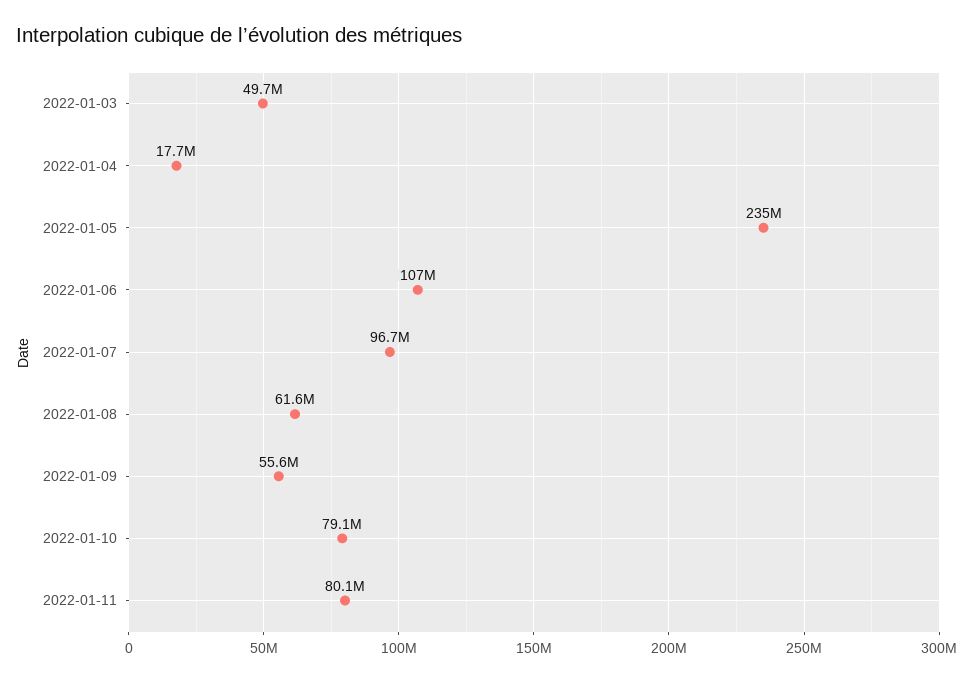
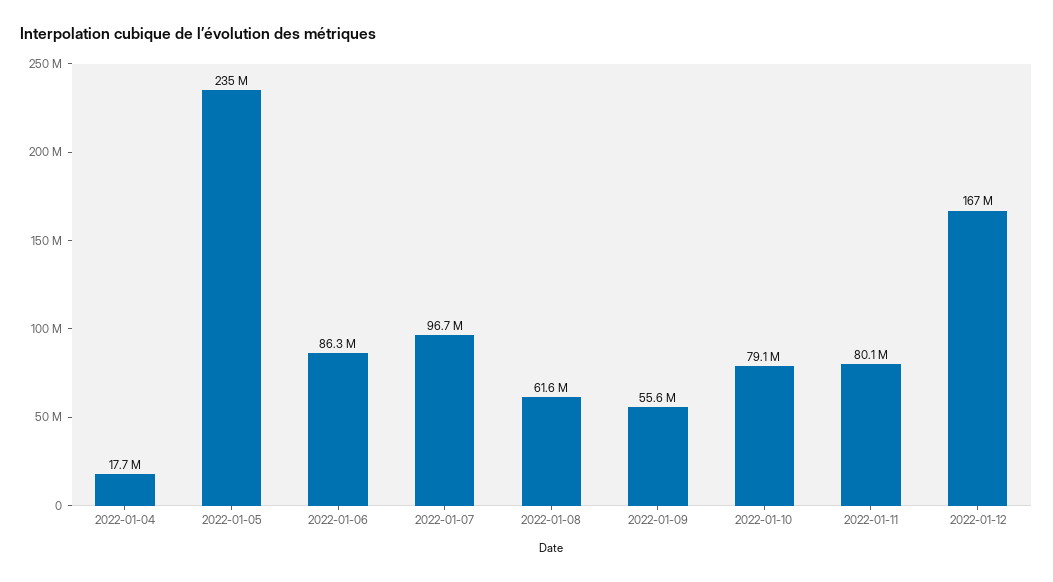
2022-01-03: 49700000 -> none
2022-01-06: 107000000 -> 86300000
2022-01-12: none -> 167000000

